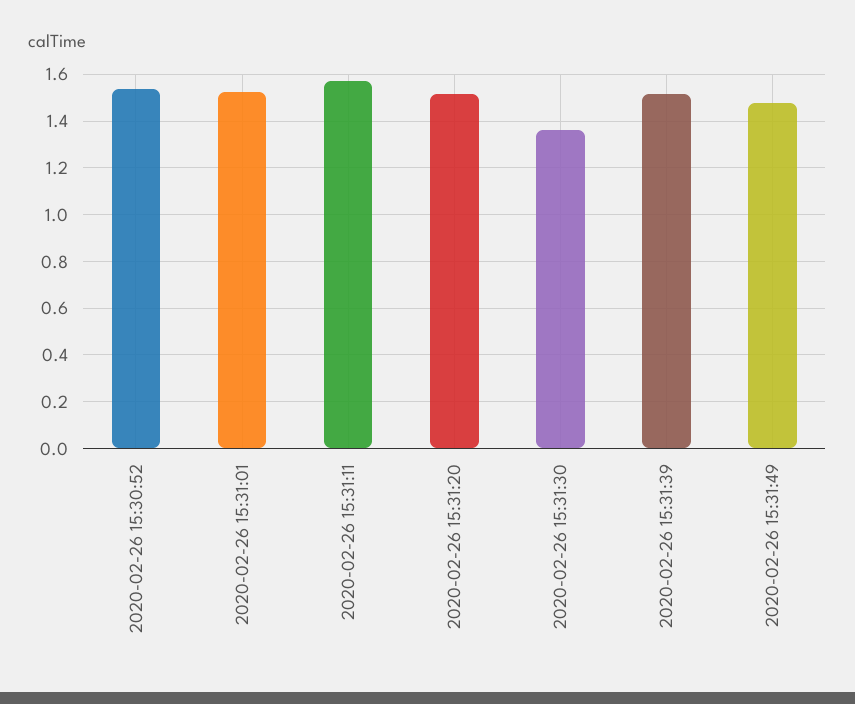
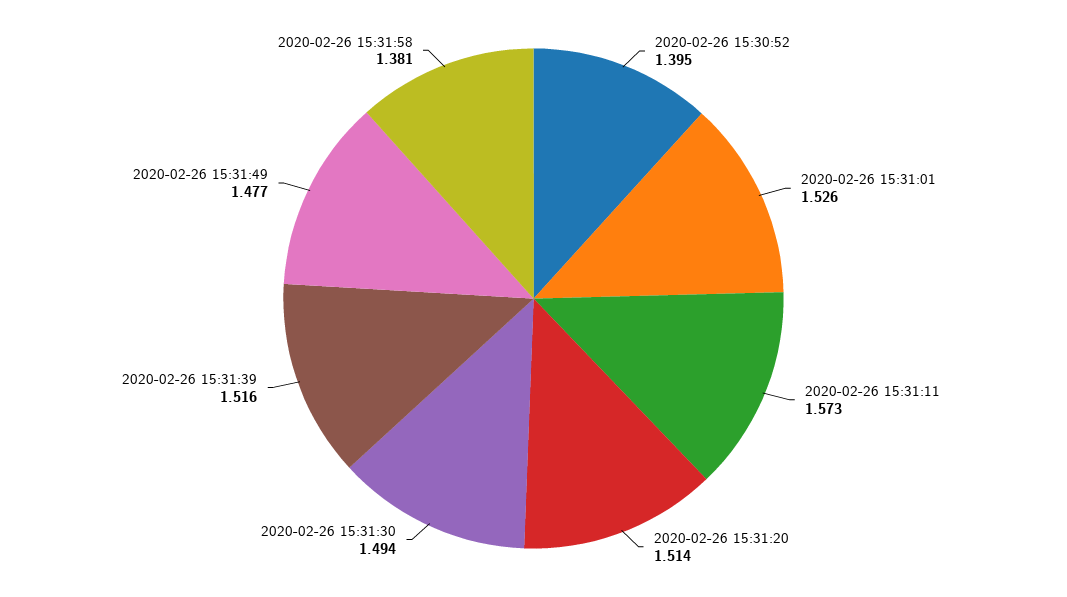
2020-02-26 15:30:52: 1.55 -> 1.395
2020-02-26 15:31:30: 1.35 -> 1.494
2020-02-26 15:31:58: none -> 1.381

